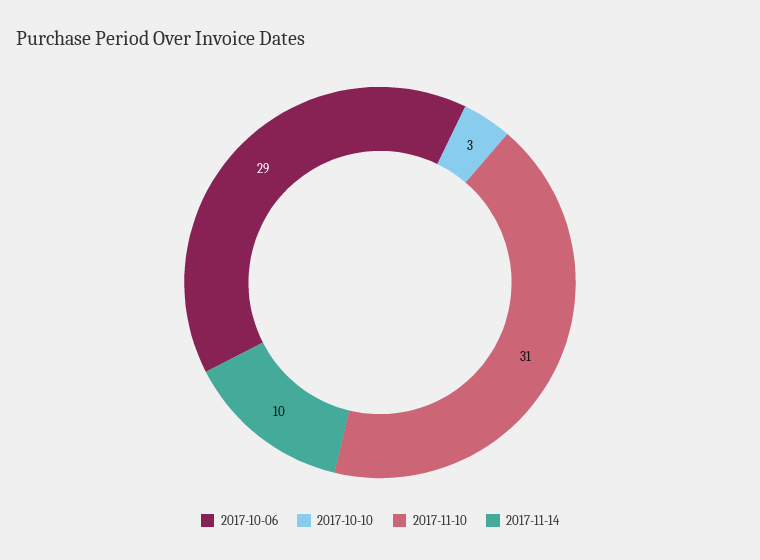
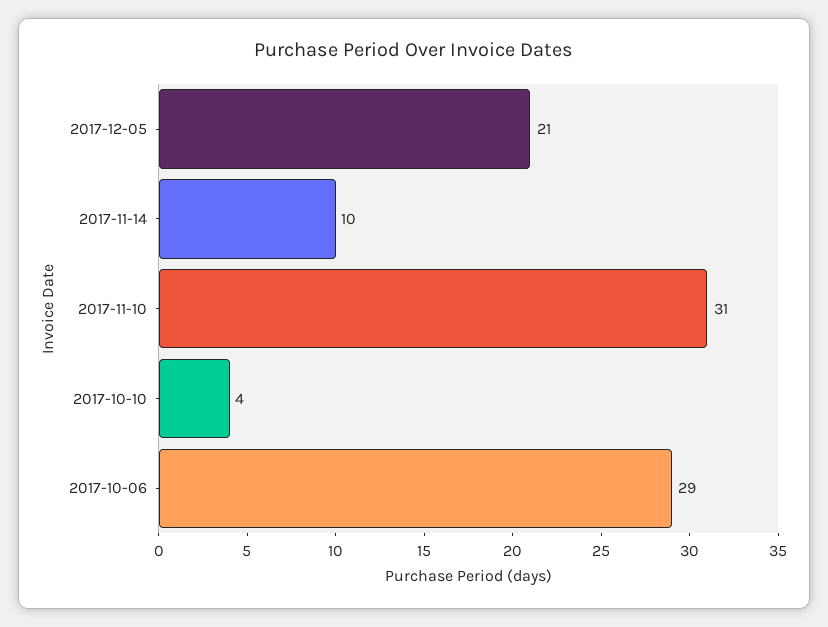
2017-10-10: 3 -> 4
2017-12-05: none -> 21

